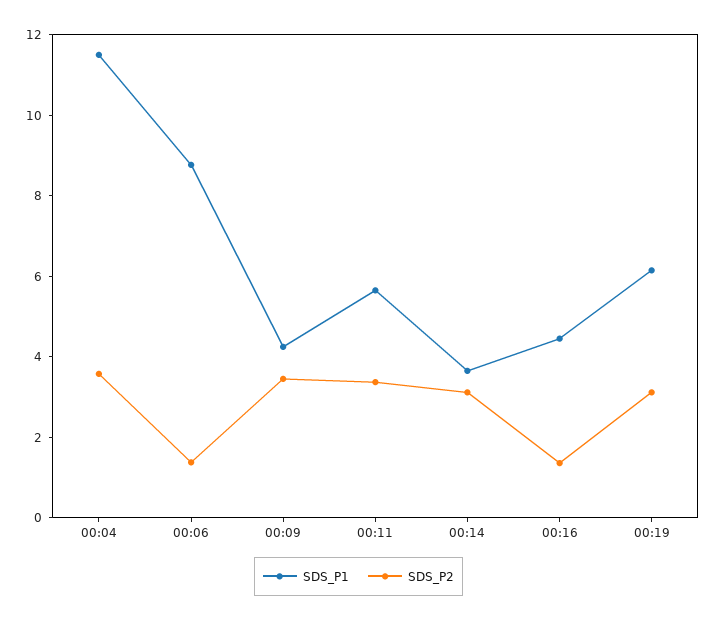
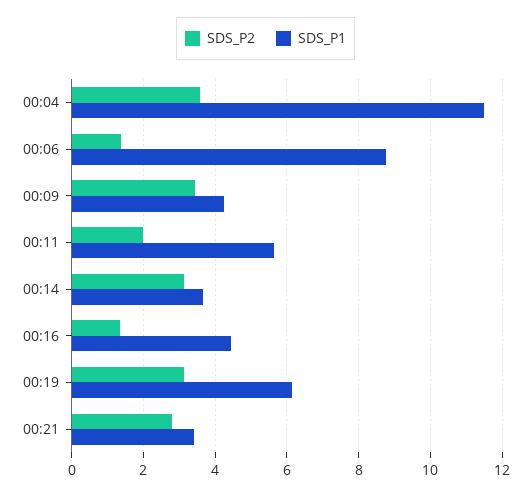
SDS_P2, 00:11: 3.5 -> 2
SDS_P2, 00:21: none -> 2.8
SDS_P1, 00:21: none -> 3.4

